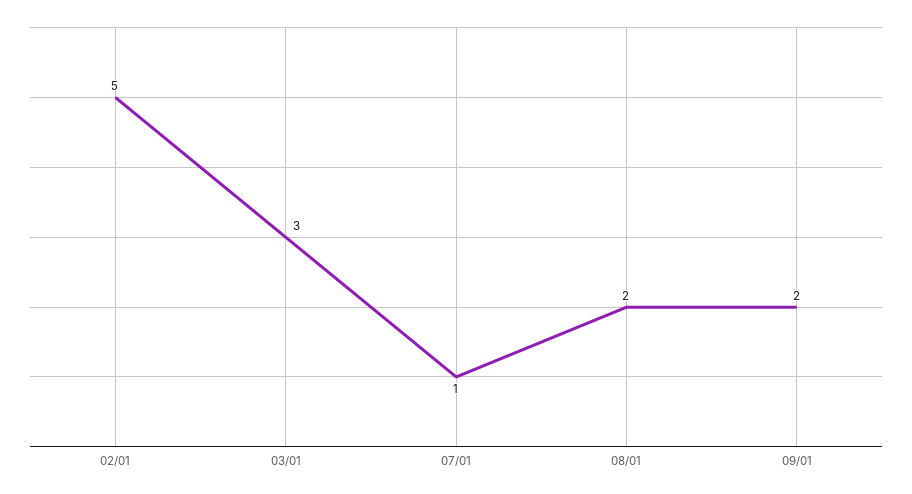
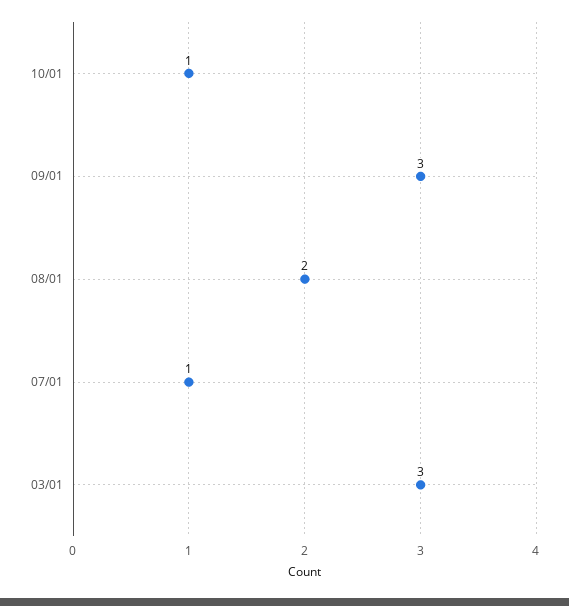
02/01: 5 -> none
09/01: 2 -> 3
10/01: none -> 1

